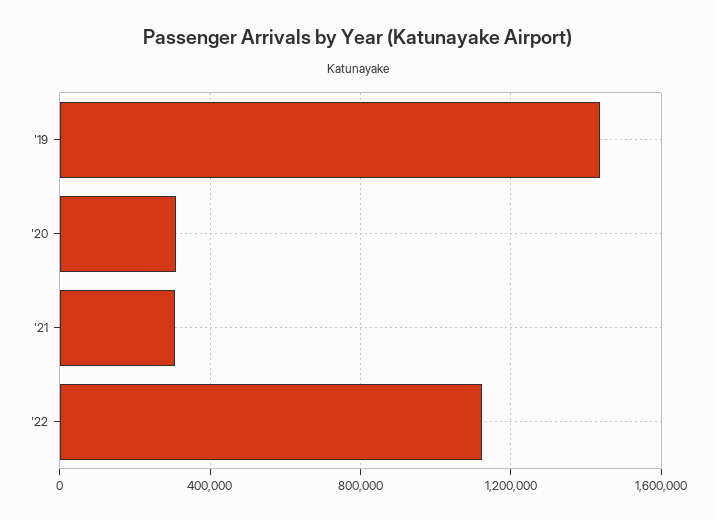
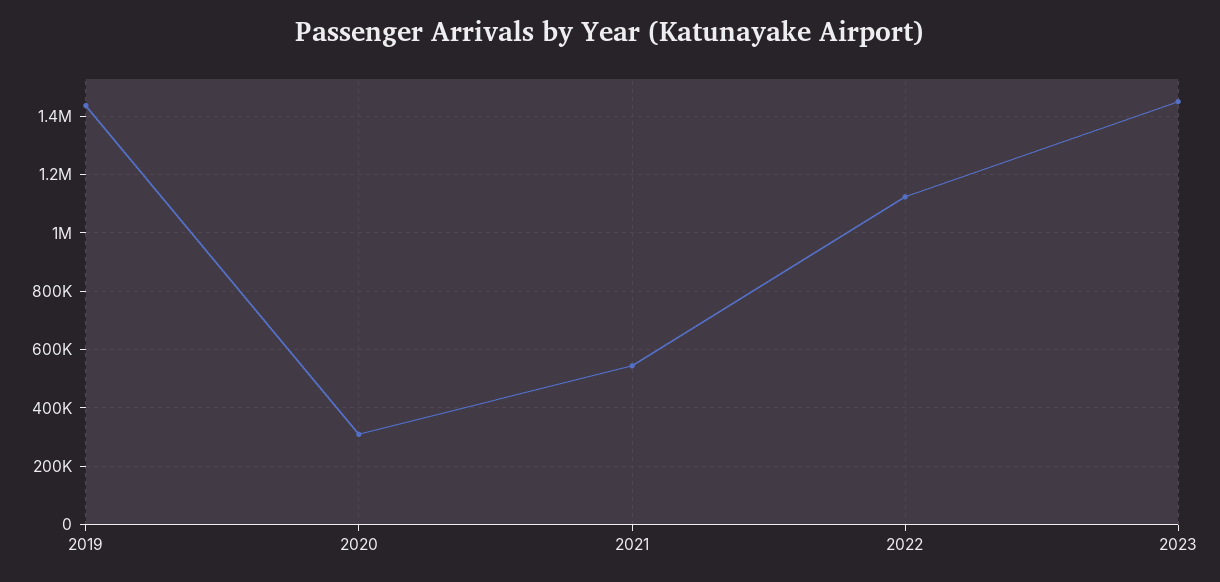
'21: 300000 -> 550000
2023: none -> 1450000

